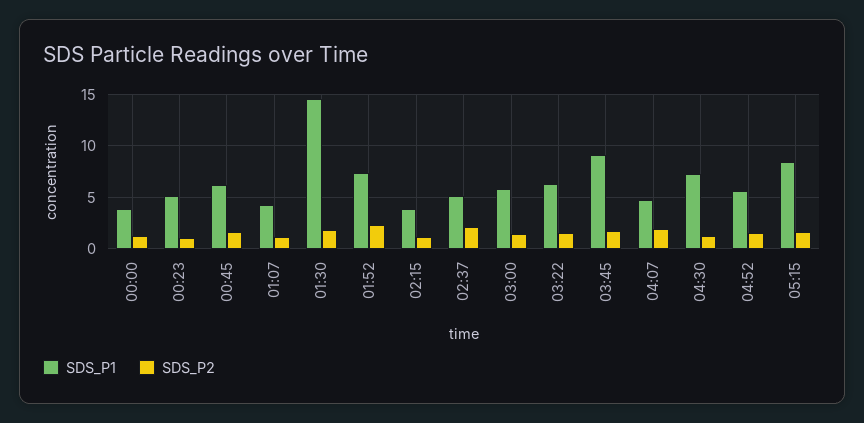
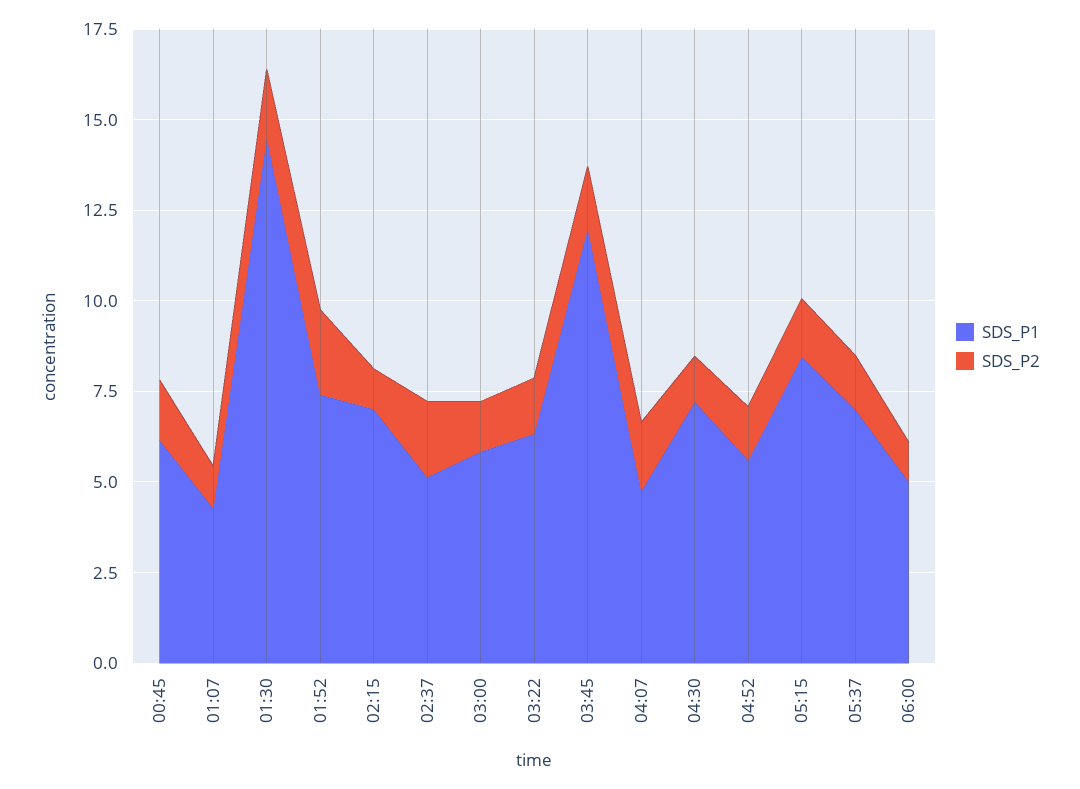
SDS_P1, 00:00: 4 -> none
SDS_P2, 00:00: 1 -> none
SDS_P1, 00:23: 5 -> none
SDS_P2, 00:23: 1 -> none
SDS_P1, 02:15: 4 -> 7
SDS_P1, 03:45: 9 -> 12
SDS_P1, 05:37: none -> 7
SDS_P2, 05:37: none -> 1.5
SDS_P1, 06:00: none -> 5
SDS_P2, 06:00: none -> 1

